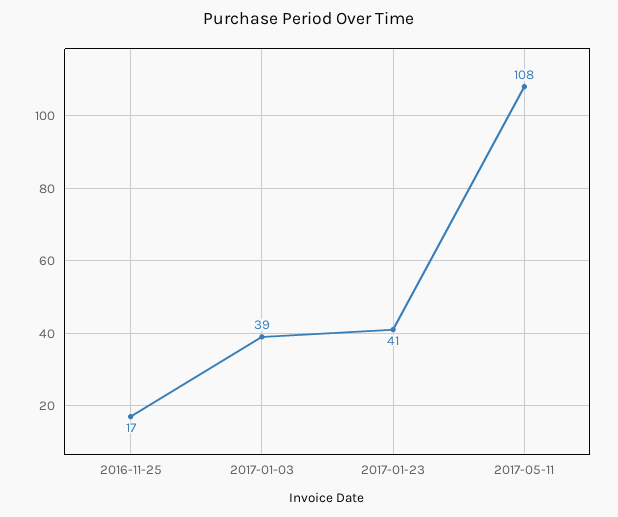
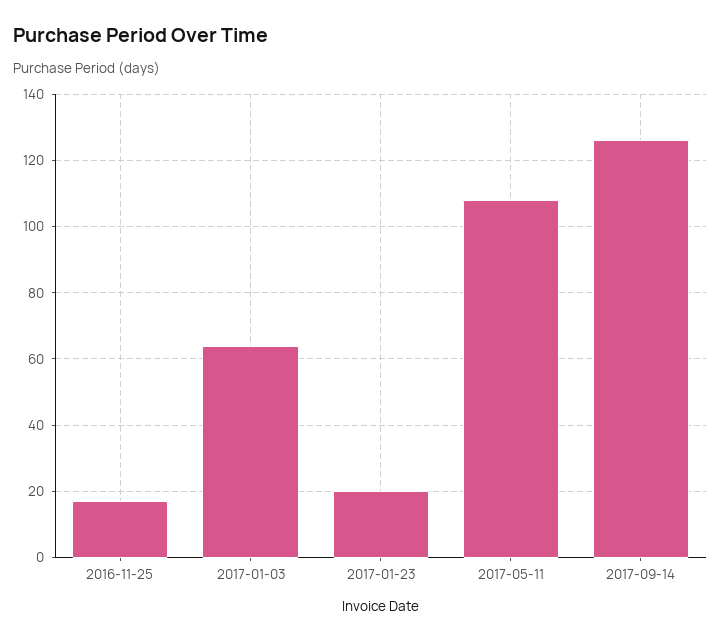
2017-01-03: 39 -> 65
2017-01-23: 41 -> 20
2017-09-14: none -> 125

